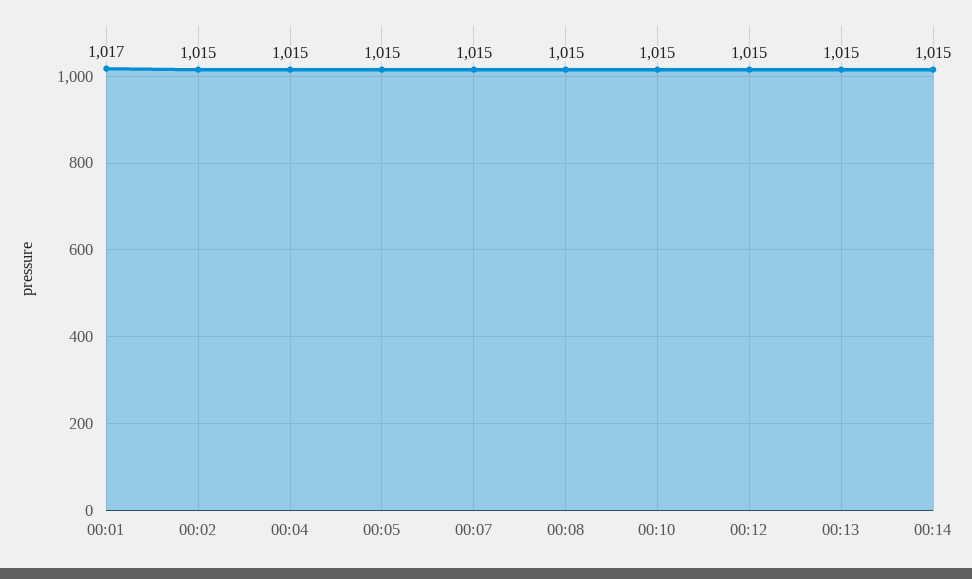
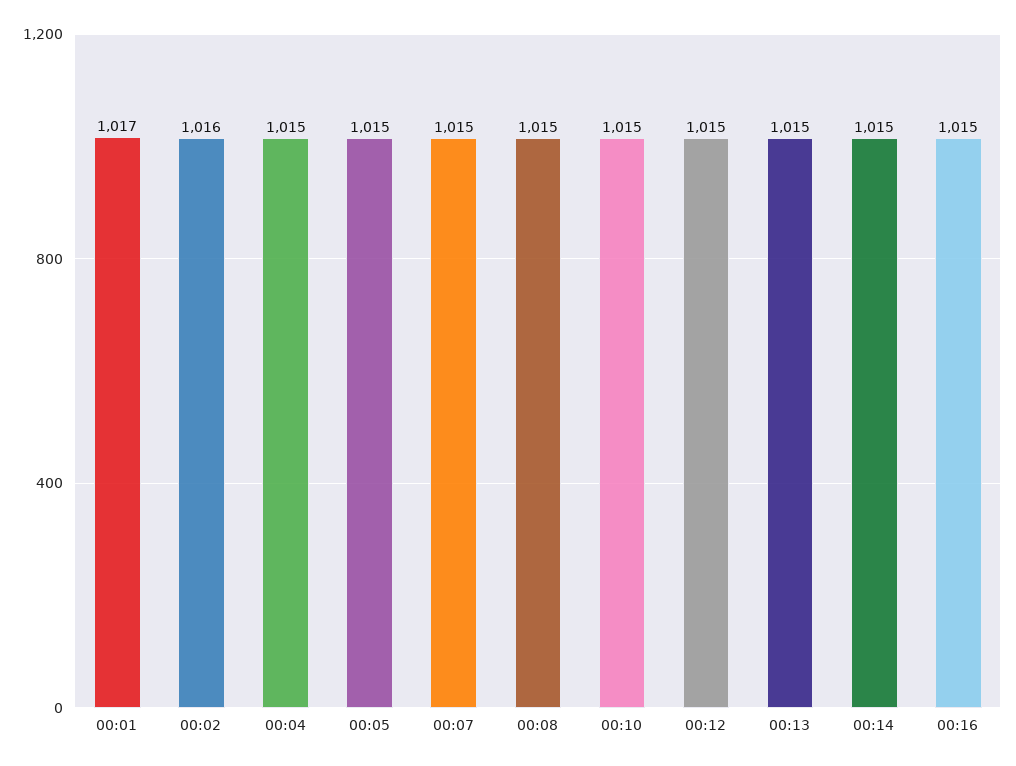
00:02: 1015 -> 1016
00:16: none -> 1015

